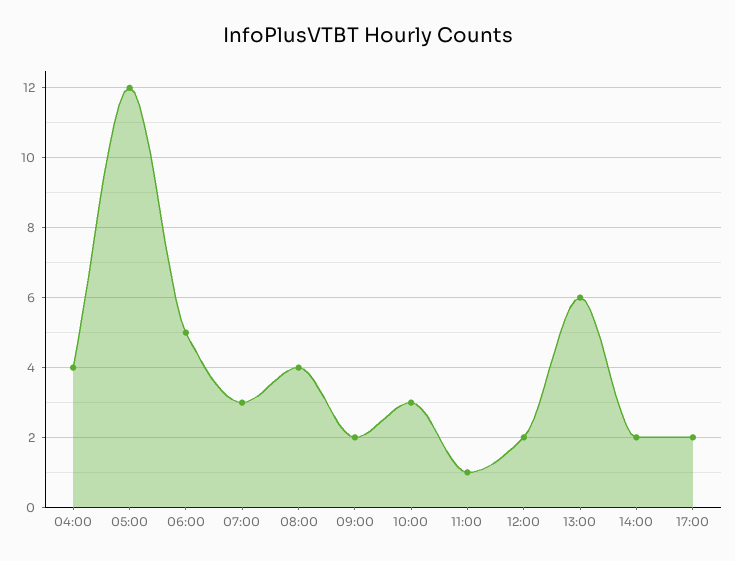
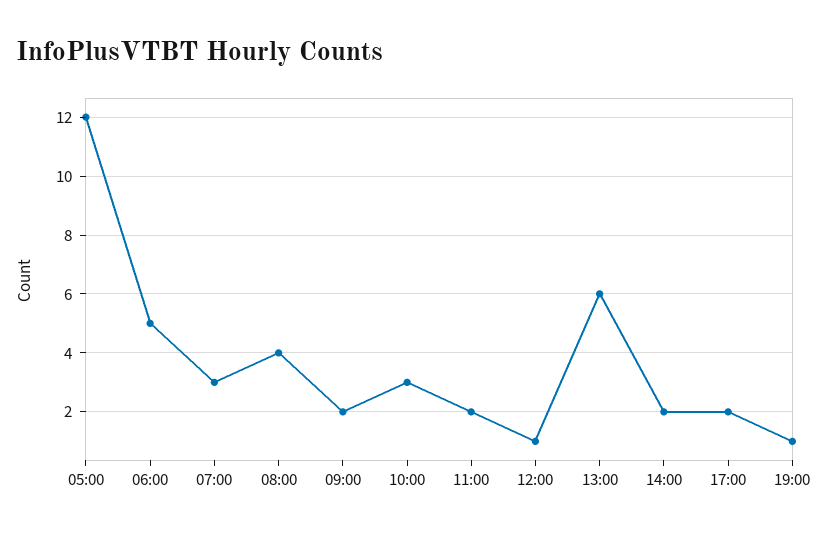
04:00: 4 -> none
11:00: 1 -> 2
12:00: 2 -> 1
19:00: none -> 1

